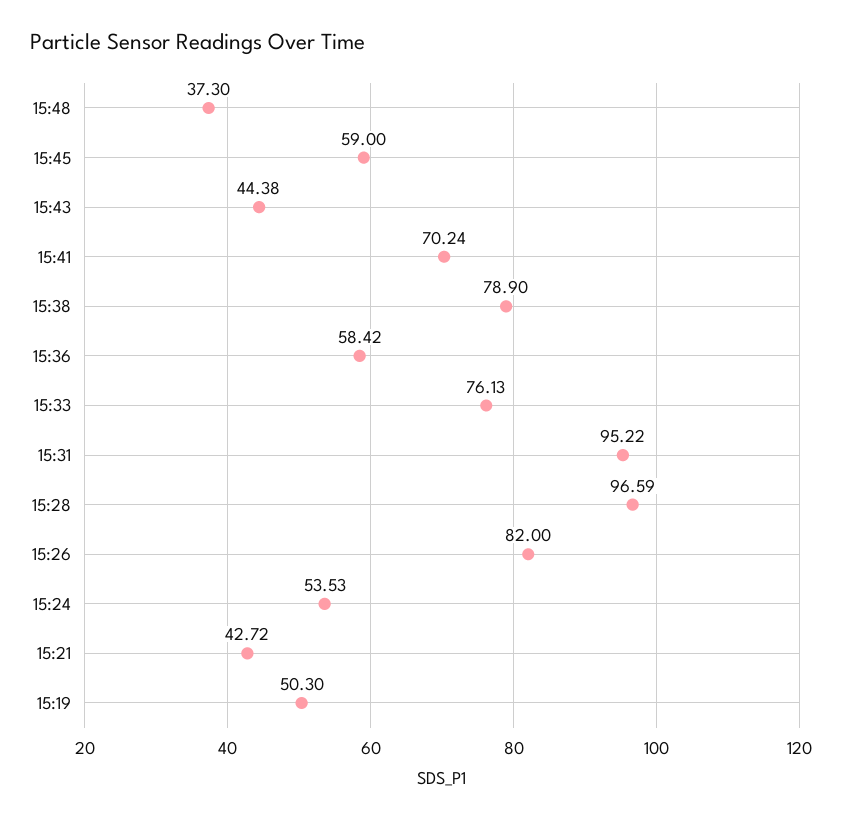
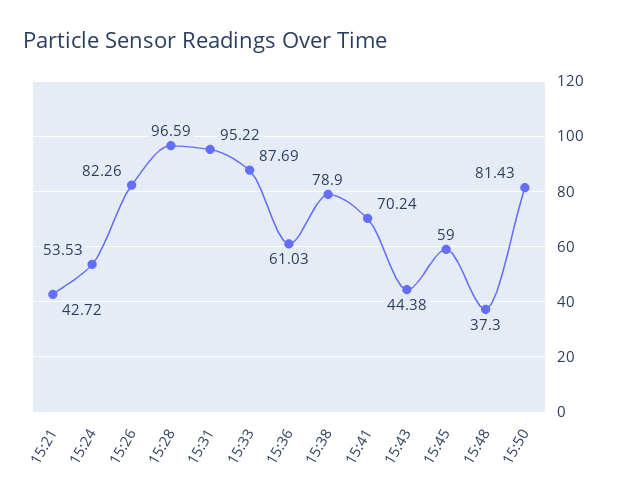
15:36: 58.42 -> 61.03
15:33: 76.13 -> 87.69
15:26: 82 -> 82.26
15:19: 50.3 -> none
15:50: none -> 81.43

